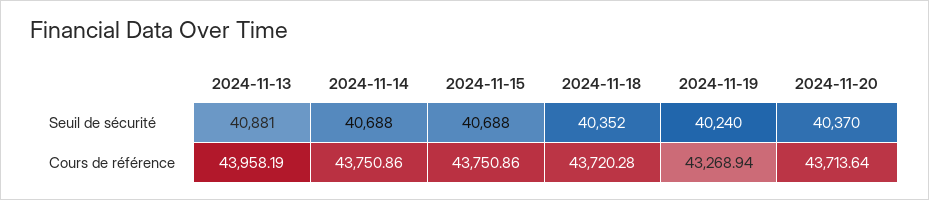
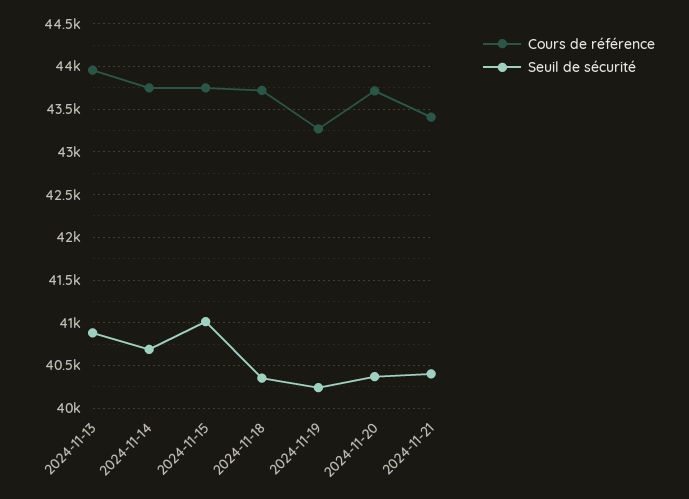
Seuil de sécurité, 2024-11-15: 40688 -> 41000
Cours de référence, 2024-11-21: none -> 43400
Seuil de sécurité, 2024-11-21: none -> 40400

